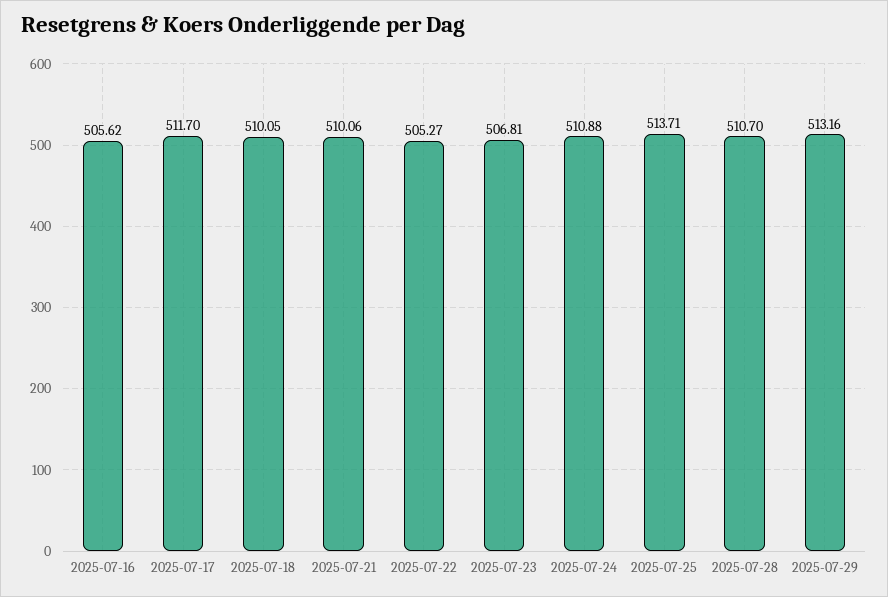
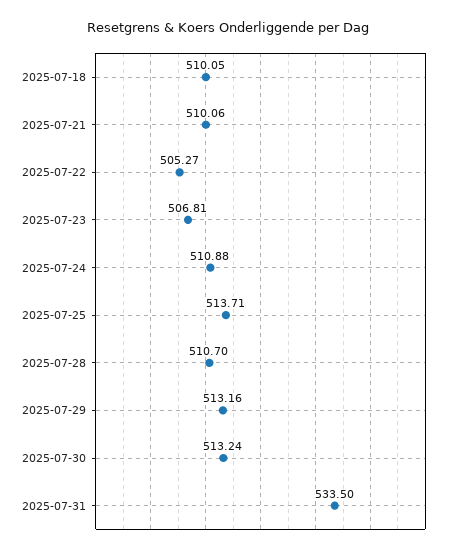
2025-07-16: 505.62 -> none
2025-07-17: 511.7 -> none
2025-07-30: none -> 513.24
2025-07-31: none -> 533.5

